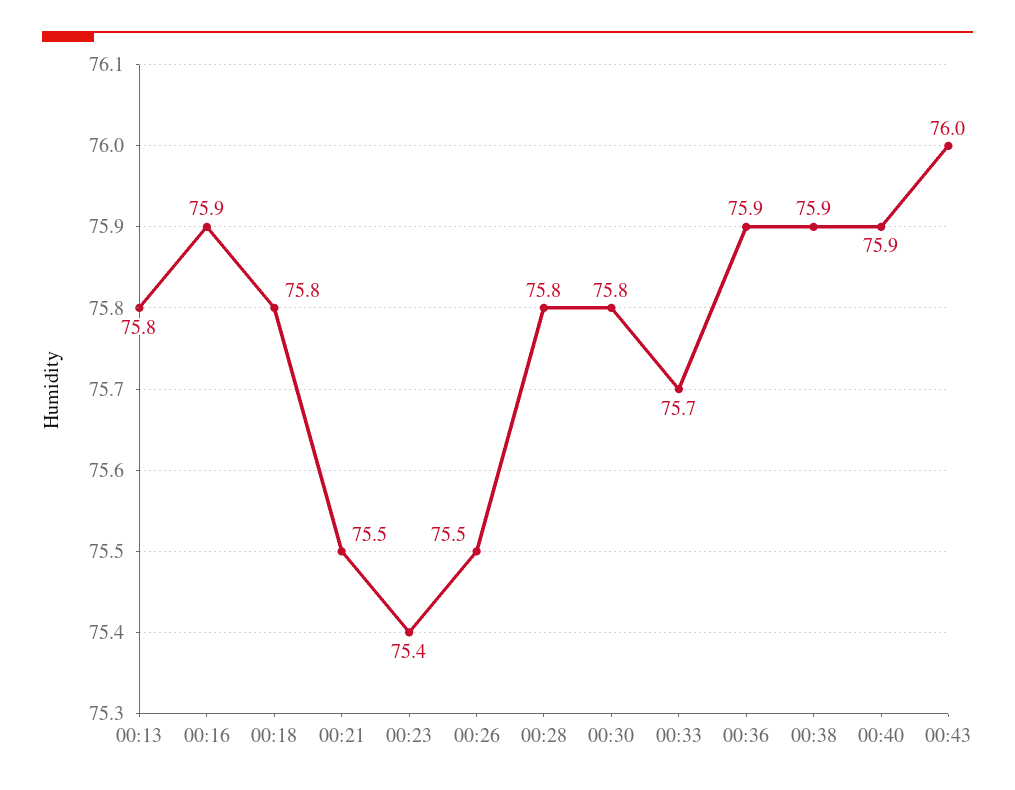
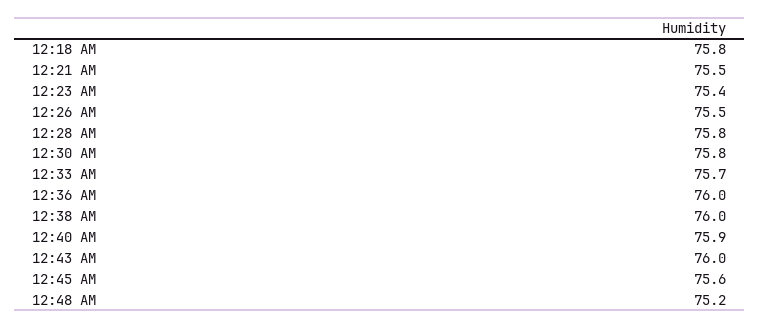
00:13: 75.8 -> none
00:16: 75.9 -> none
00:36: 75.9 -> 76
00:38: 75.9 -> 76
12:45 AM: none -> 75.6
12:48 AM: none -> 75.2

